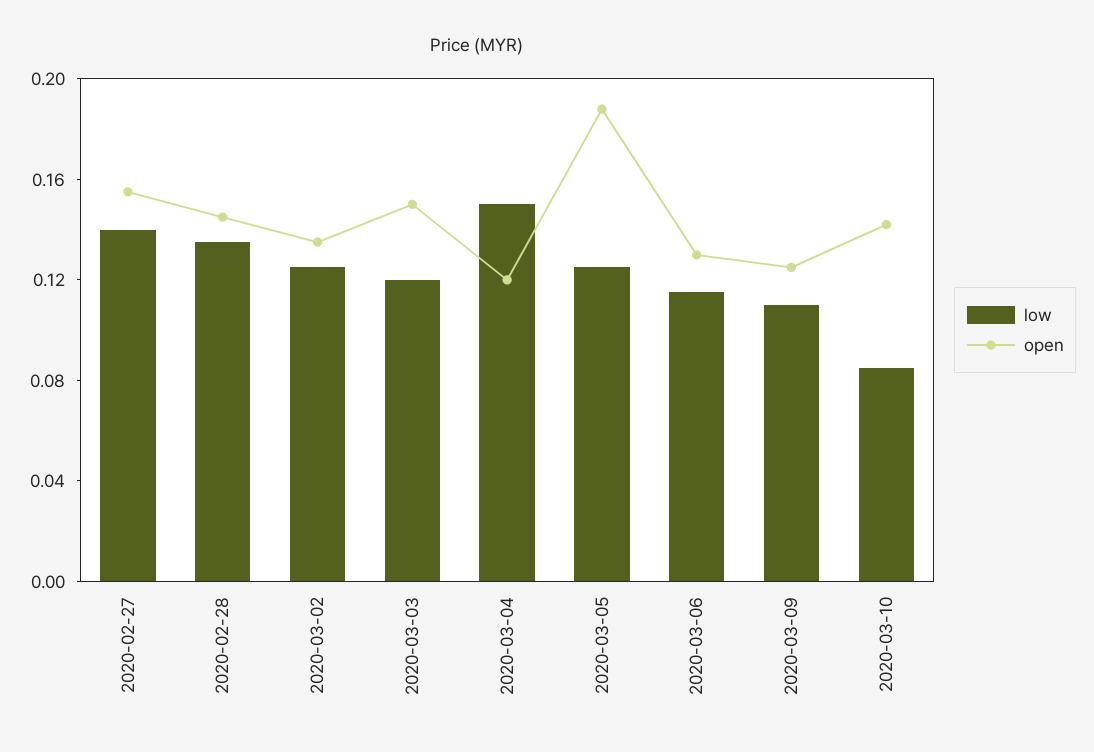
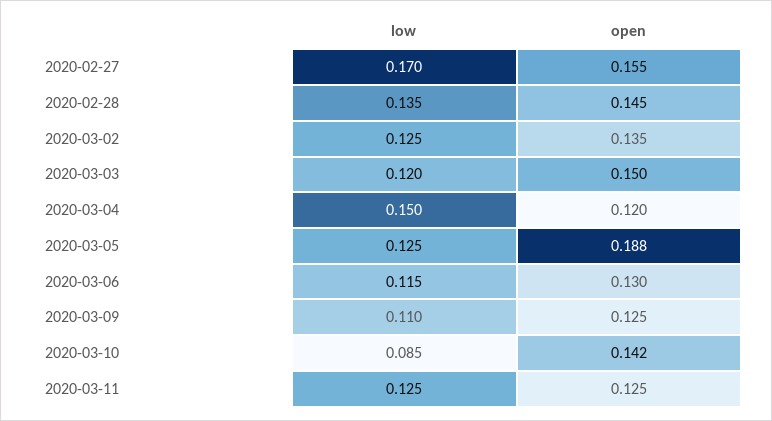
low, 2020-02-27: 0.14 -> 0.17
low, 2020-03-11: none -> 0.125
open, 2020-03-11: none -> 0.125

